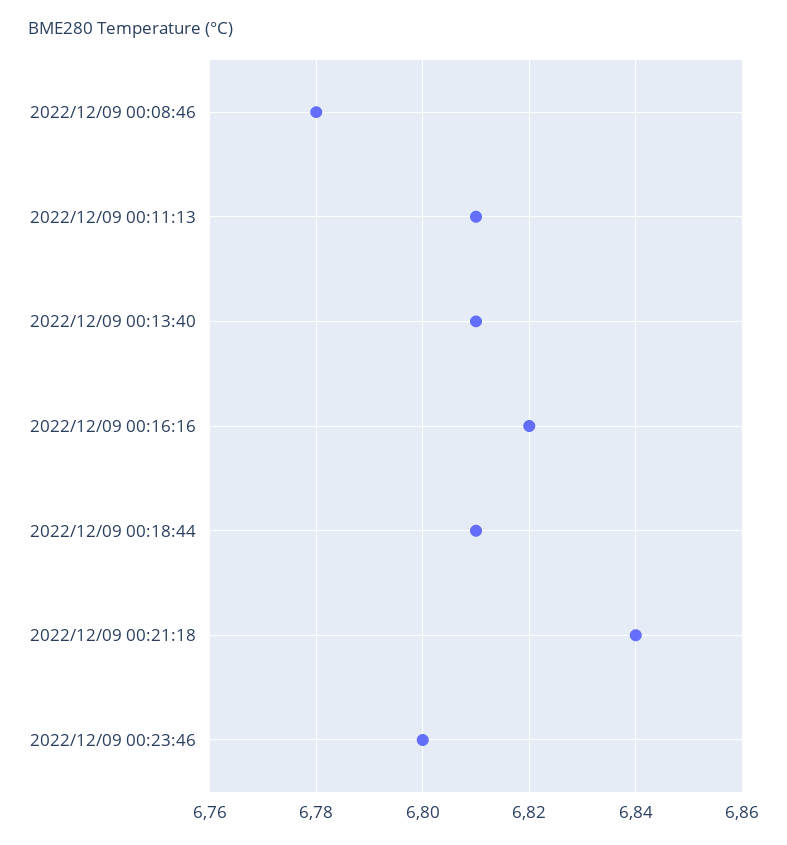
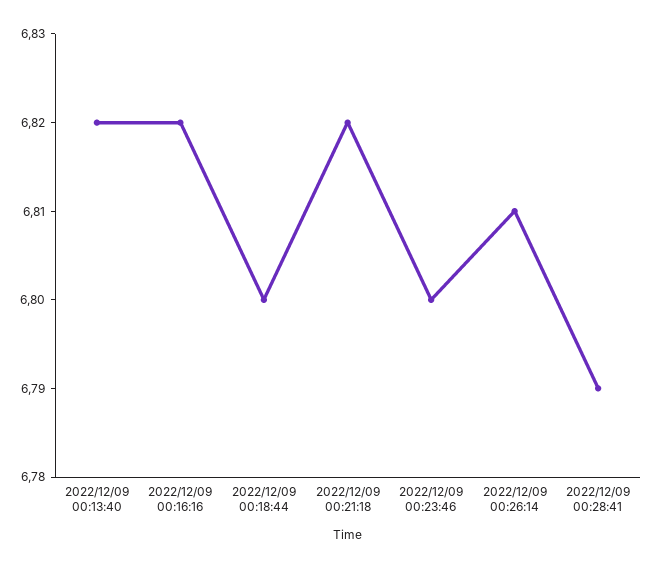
2022/12/09 00:08:46: 6.78 -> none
2022/12/09 00:11:13: 6.81 -> none
2022/12/09 00:13:40: 6.81 -> 6.82
2022/12/09 00:18:44: 6.81 -> 6.8
2022/12/09 00:21:18: 6.84 -> 6.82
2022/12/09 00:26:14: none -> 6.81
2022/12/09 00:28:41: none -> 6.79

